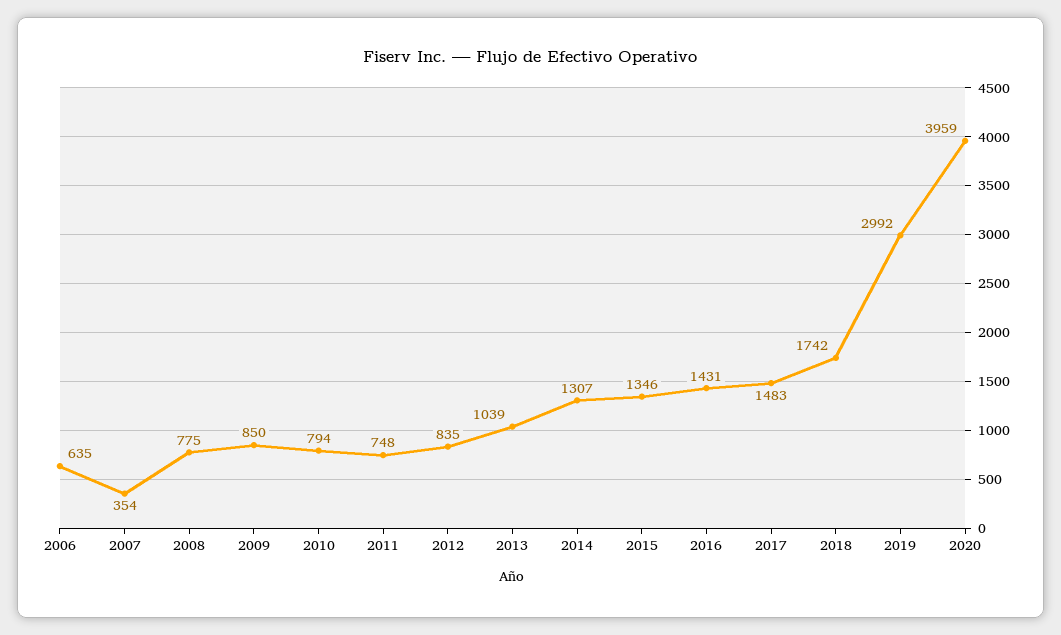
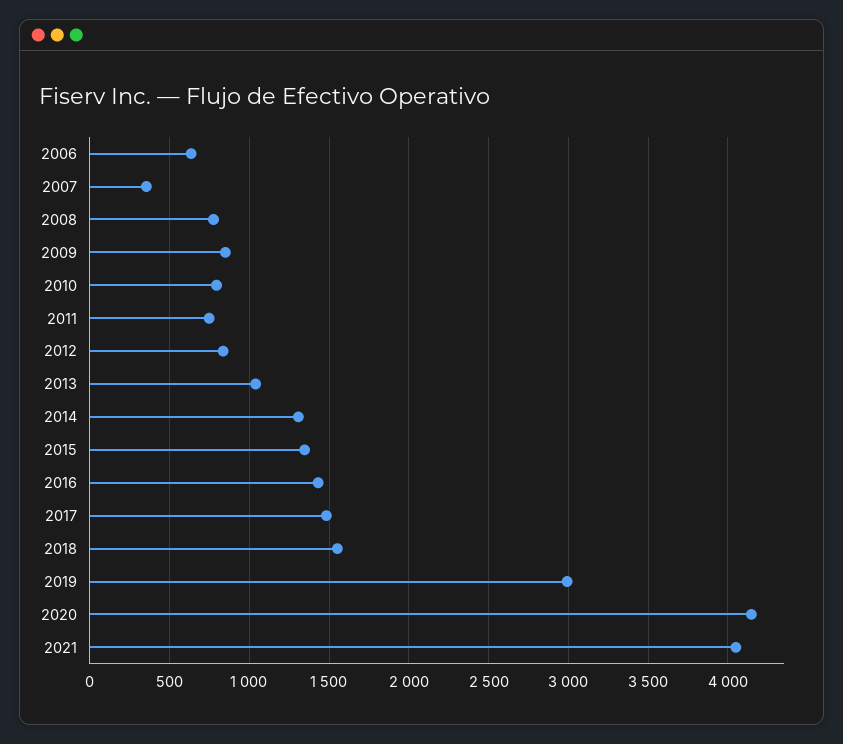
2018: 1742 -> 1550
2020: 3959 -> 4150
2021: none -> 4050

